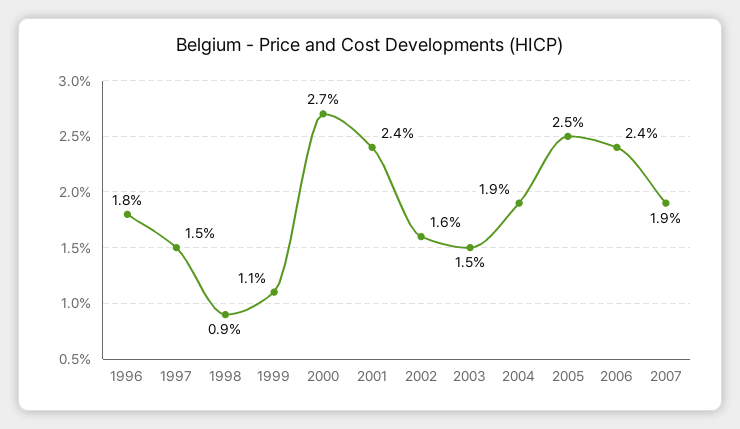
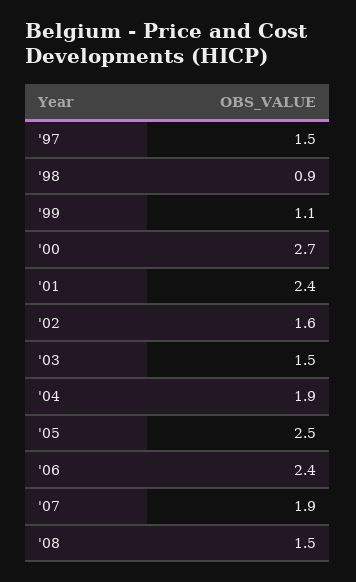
1996: 1.8 -> none
'08: none -> 1.5

